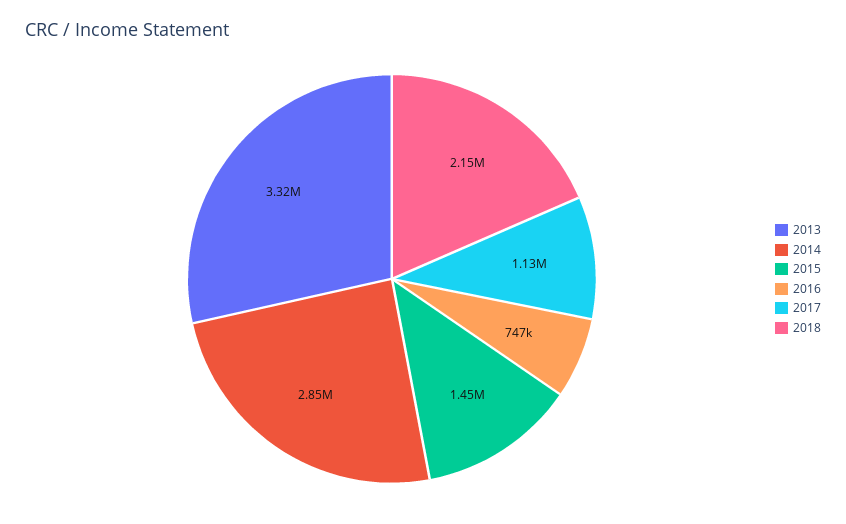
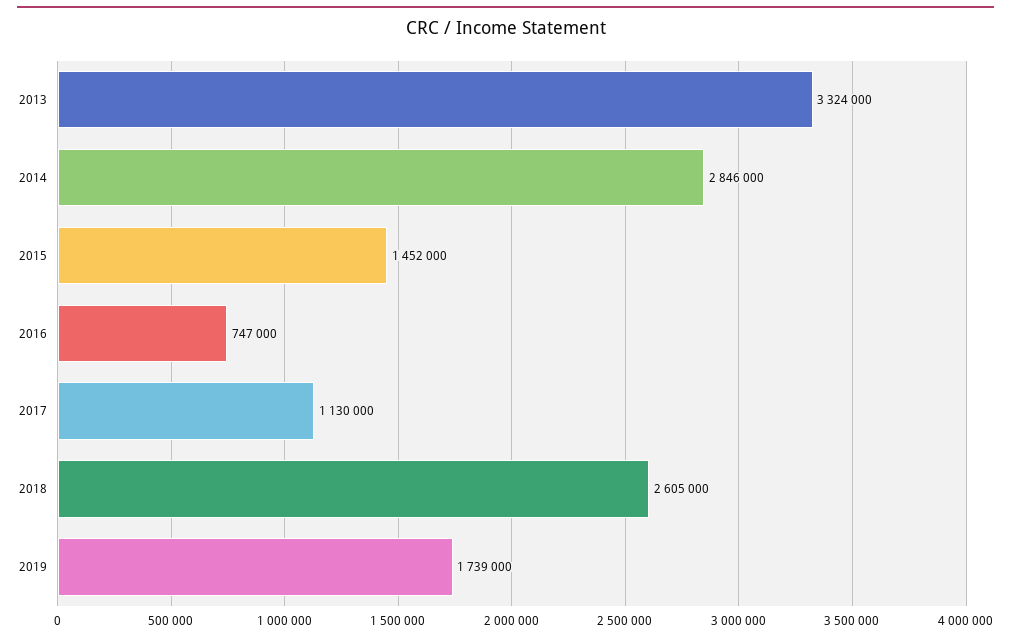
2018: 2150000 -> 2605000
2019: none -> 1739000

